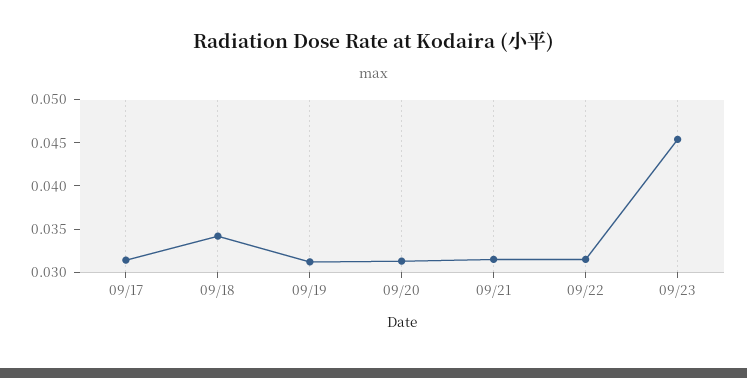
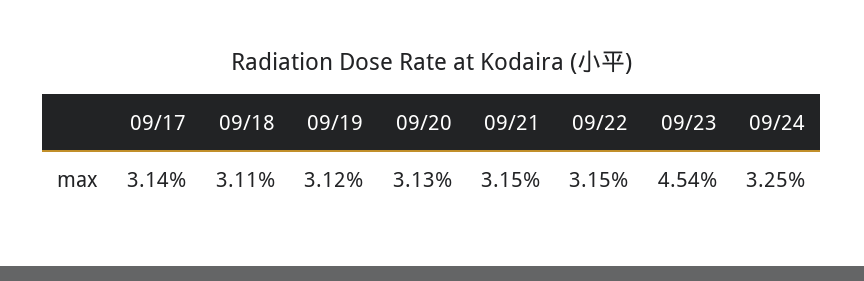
09/18: 0.034 -> 0.0311
09/24: none -> 0.0325

